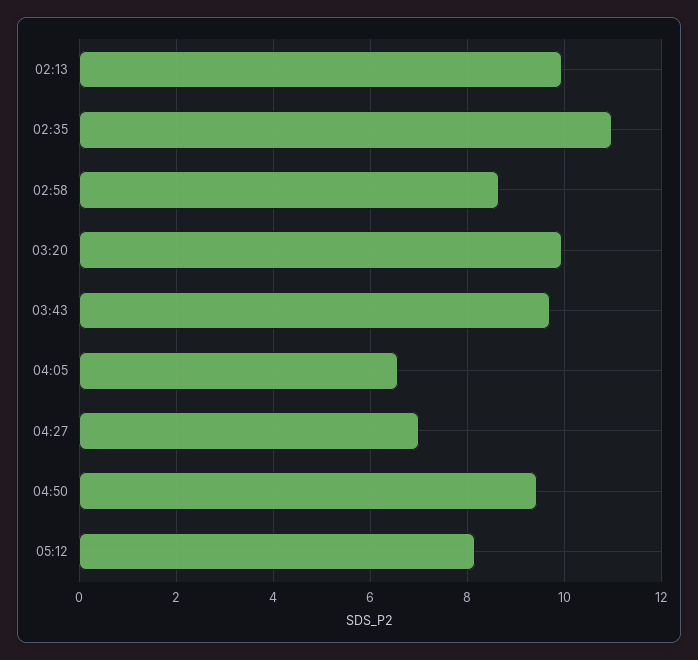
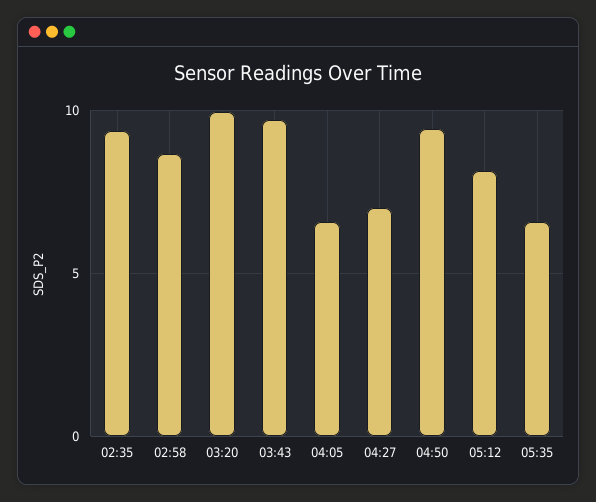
02:13: 10 -> none
02:35: 11 -> 9.5
05:35: none -> 6.5

